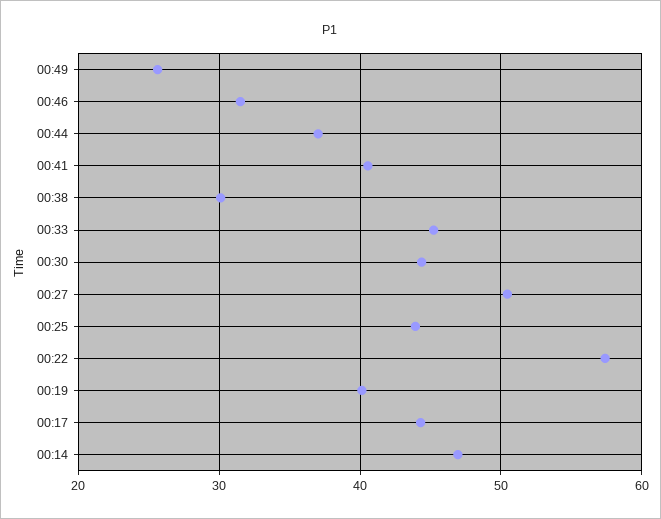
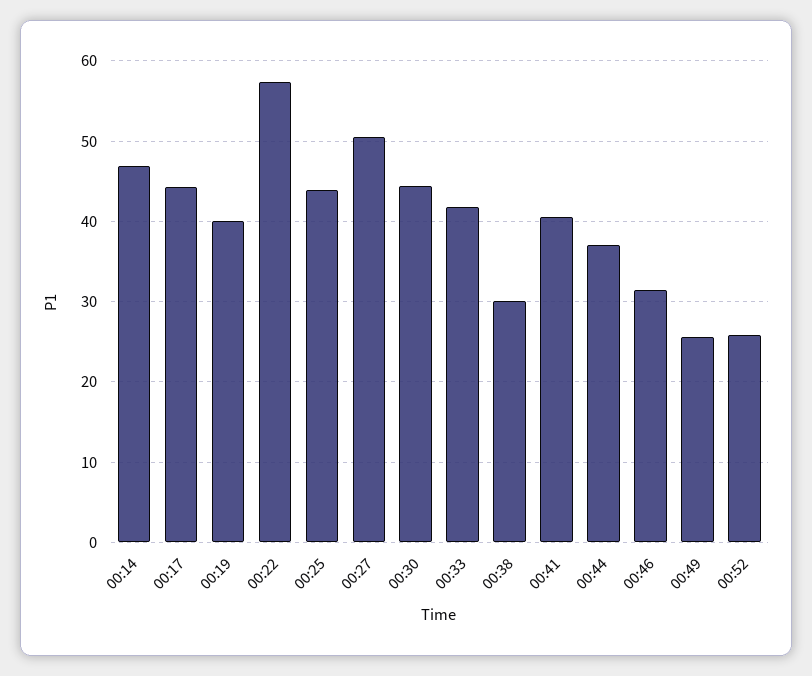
00:33: 45 -> 42
00:52: none -> 26

